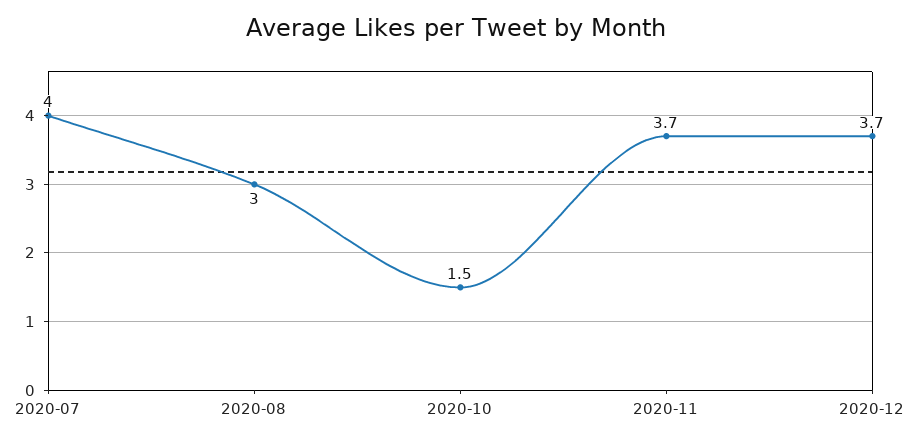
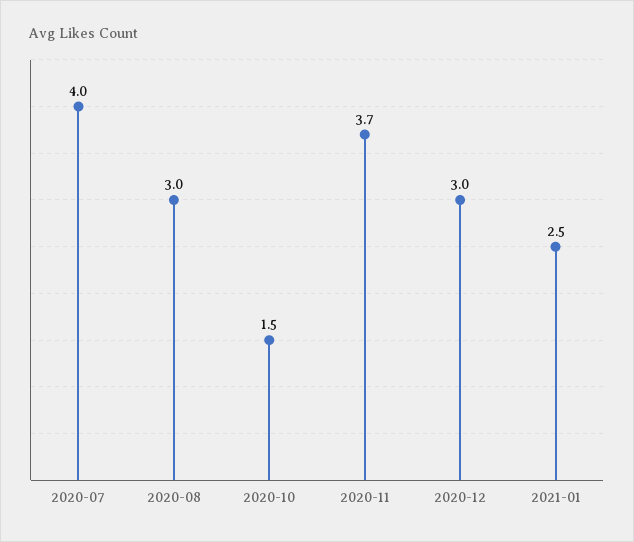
2020-12: 3.7 -> 3
2021-01: none -> 2.5

